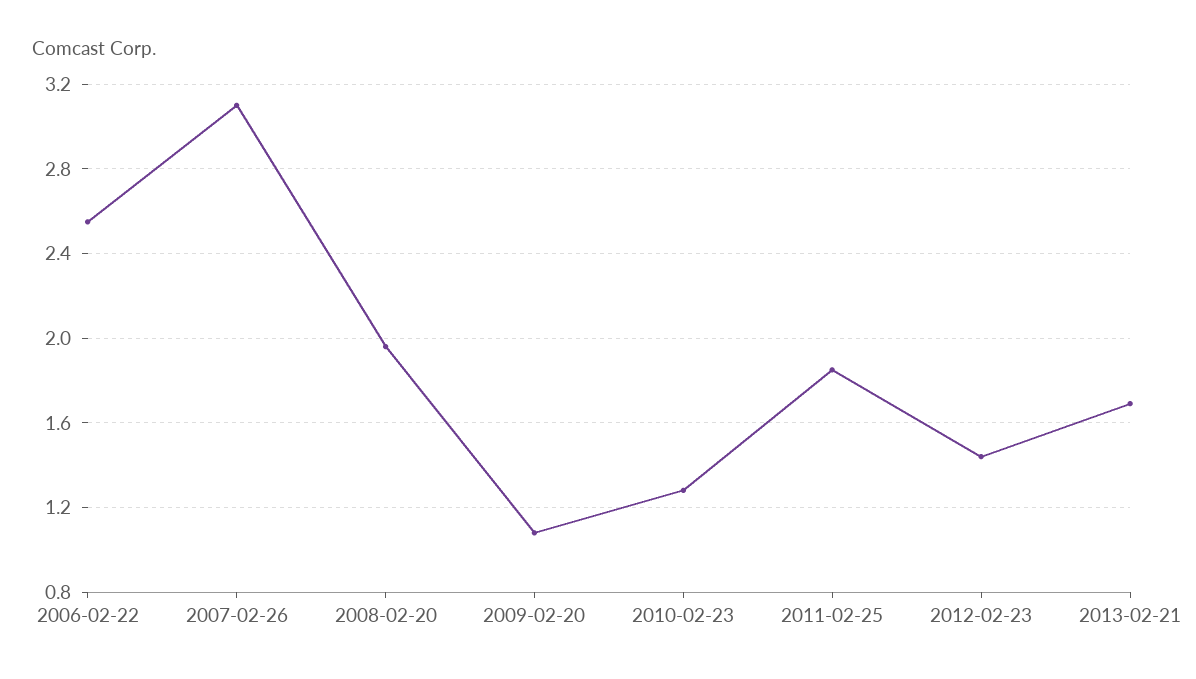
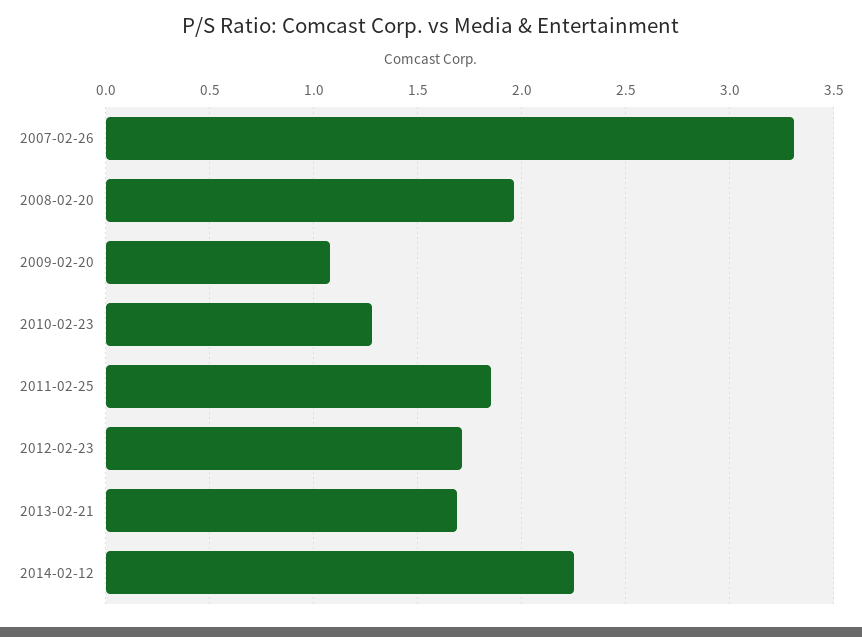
2006-02-22: 2.55 -> none
2007-02-26: 3.1 -> 3.3
2012-02-23: 1.45 -> 1.7
2014-02-12: none -> 2.25

